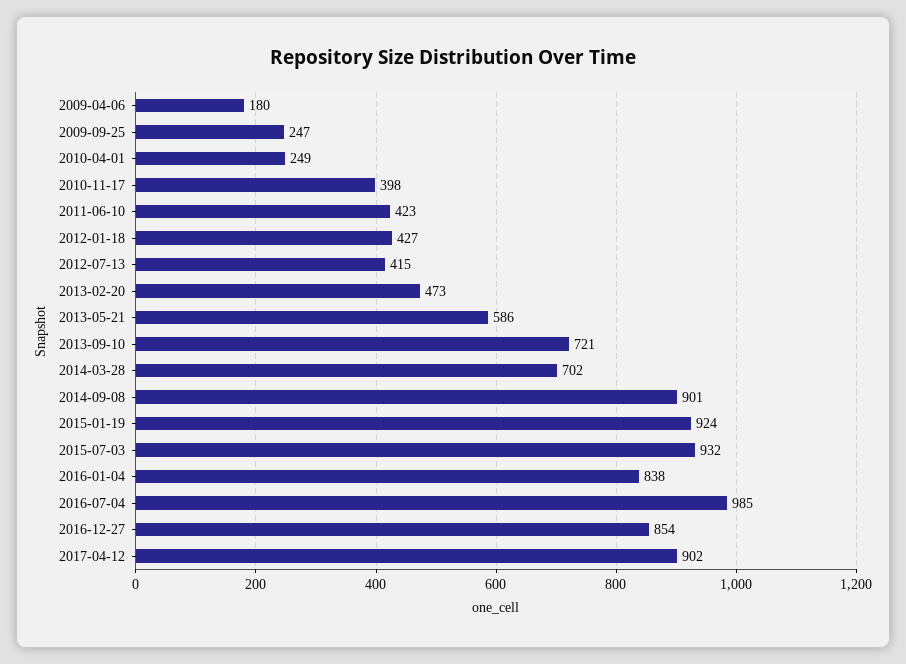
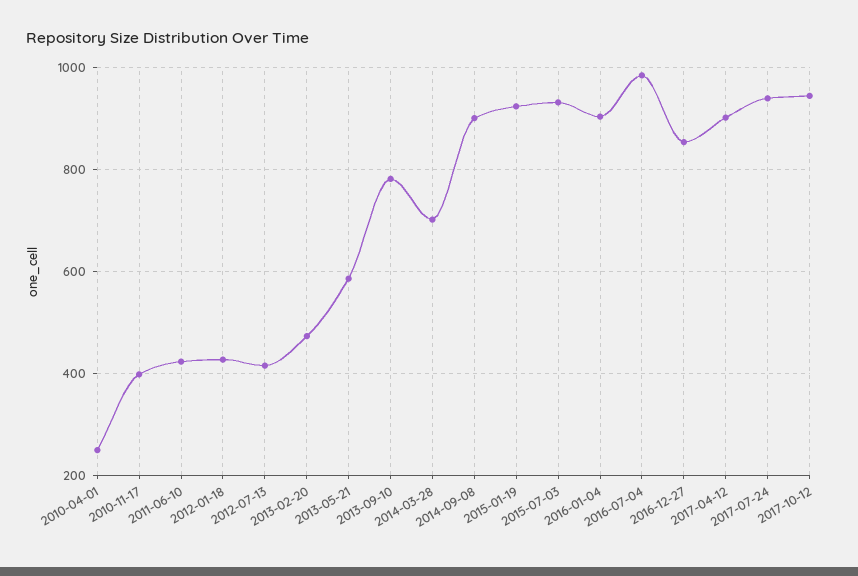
2009-04-06: 180 -> none
2009-09-25: 247 -> none
2013-09-10: 721 -> 780
2016-01-04: 838 -> 900
2017-07-24: none -> 940
2017-10-12: none -> 940

